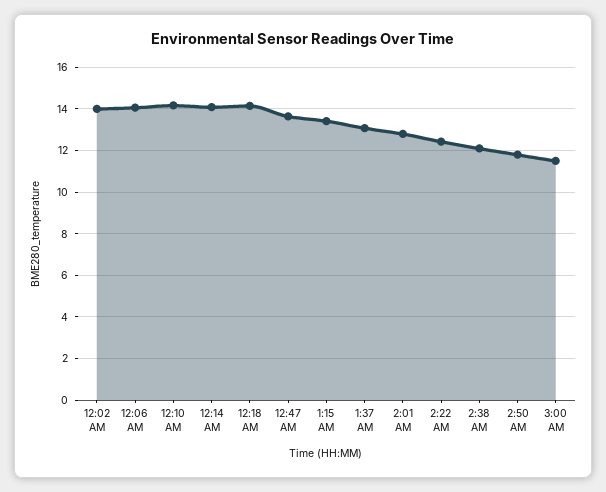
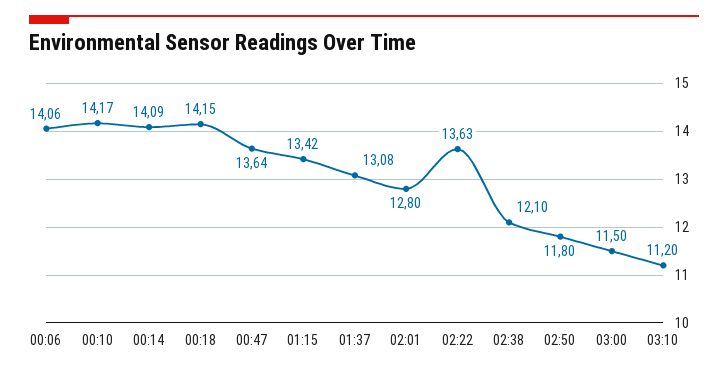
12:02 AM: 14 -> none
2:22 AM: 12.5 -> 13.63
03:10: none -> 11.2

